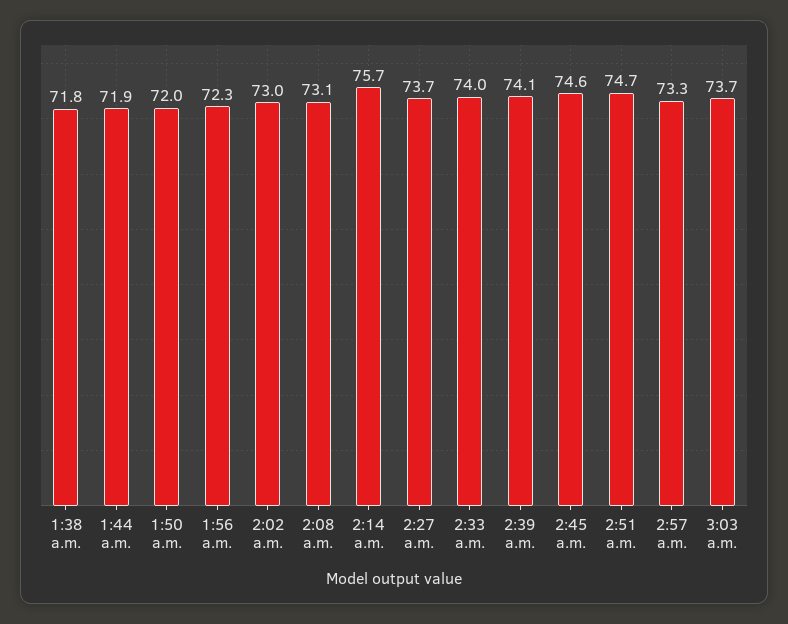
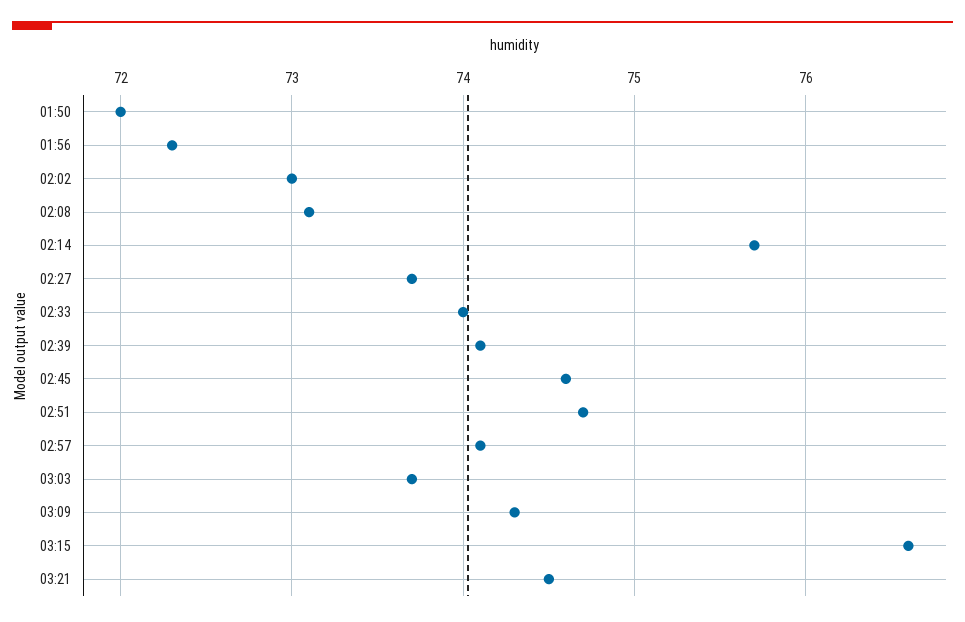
1:38 a.m.: 71.8 -> none
1:44 a.m.: 71.9 -> none
2:57 a.m.: 73.3 -> 74.1
03:09: none -> 74.3
03:15: none -> 76.6
03:21: none -> 74.5

